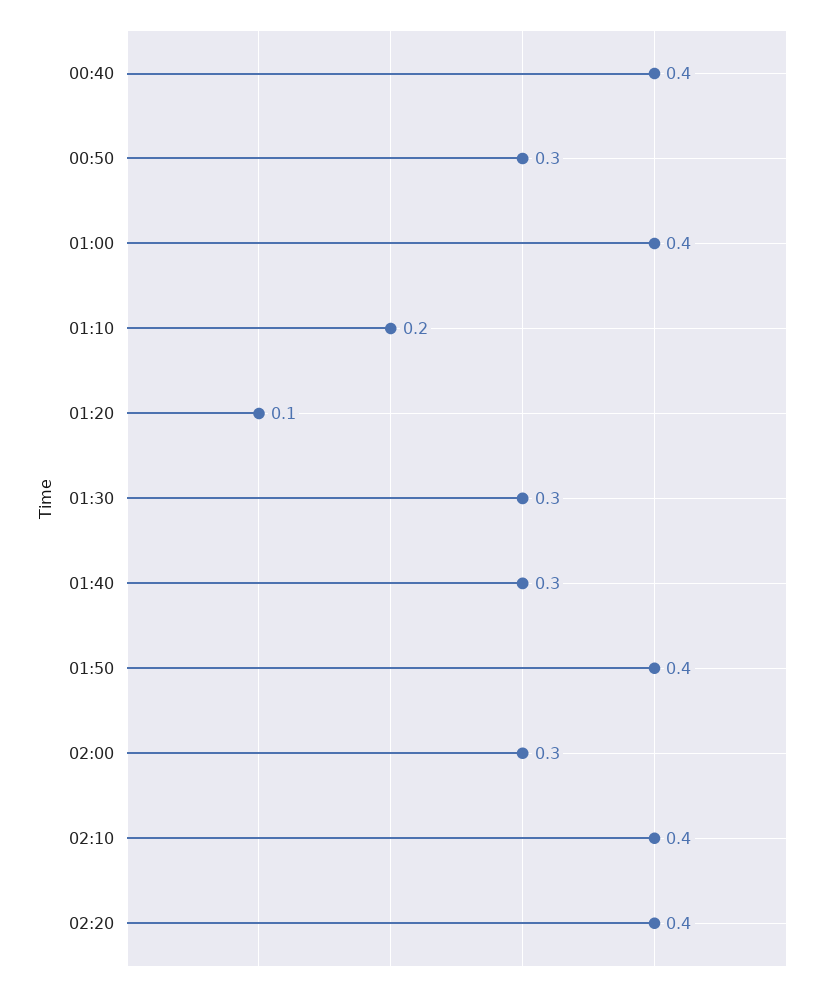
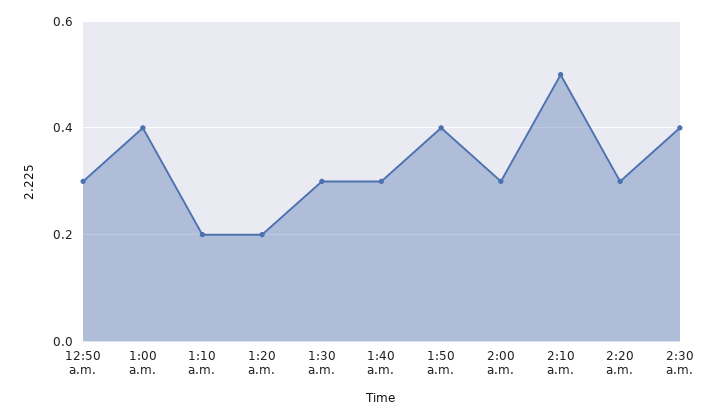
00:40: 0.4 -> none
01:20: 0.1 -> 0.2
02:10: 0.4 -> 0.5
02:20: 0.4 -> 0.3
2:30 a.m.: none -> 0.4

